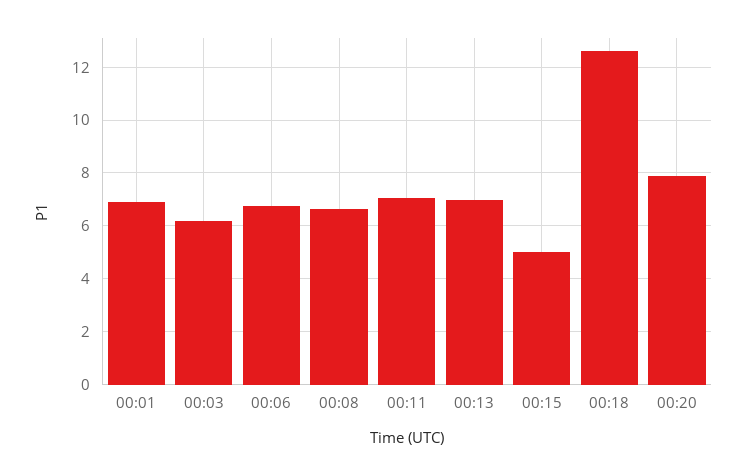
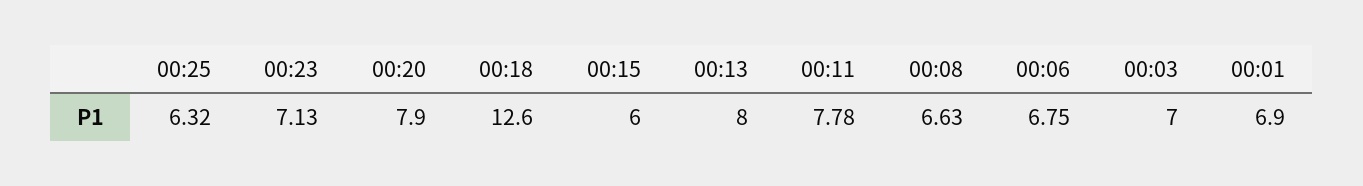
00:03: 6.25 -> 7
00:11: 7 -> 7.78
00:13: 7 -> 8
00:15: 5 -> 6
00:25: none -> 6.32
00:23: none -> 7.13

